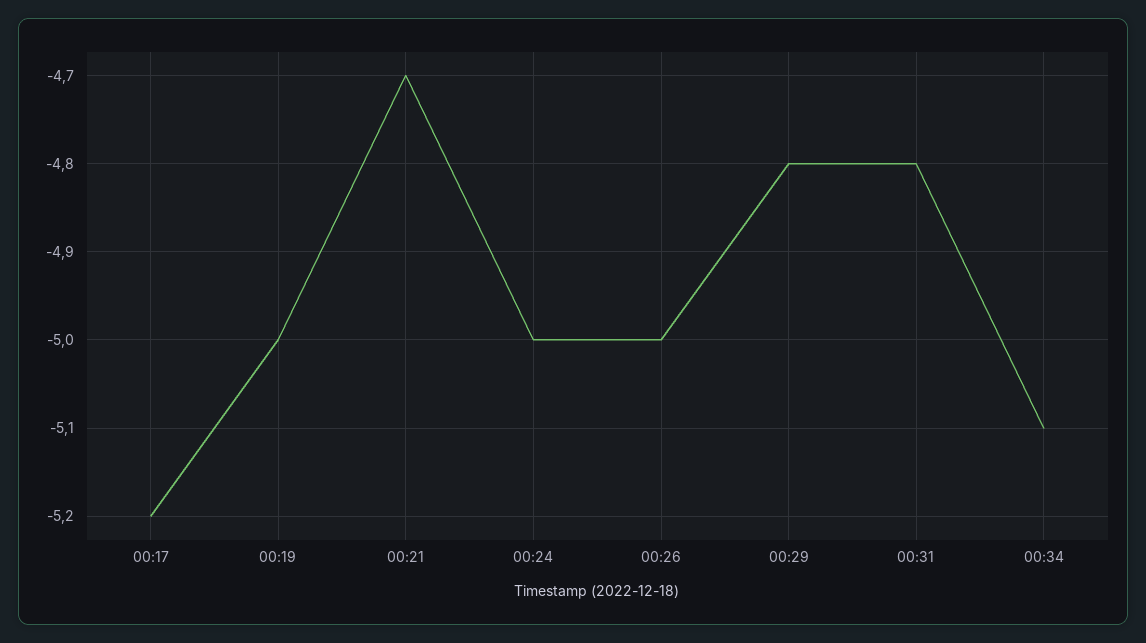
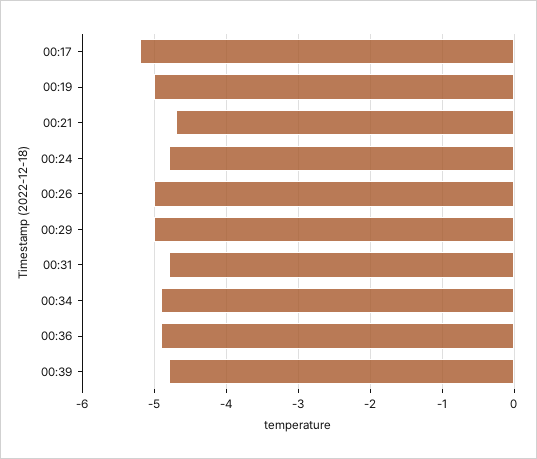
00:24: -5 -> -4.8
00:29: -4.8 -> -5
00:34: -5.1 -> -4.9
00:36: none -> -4.9
00:39: none -> -4.8

